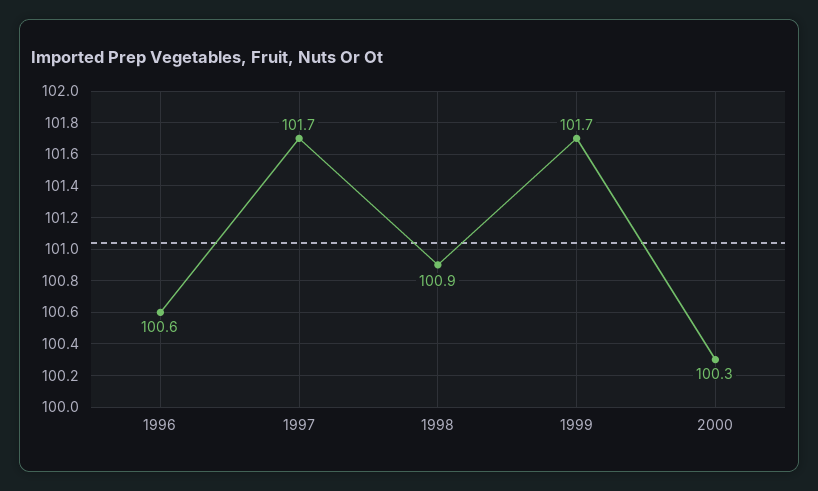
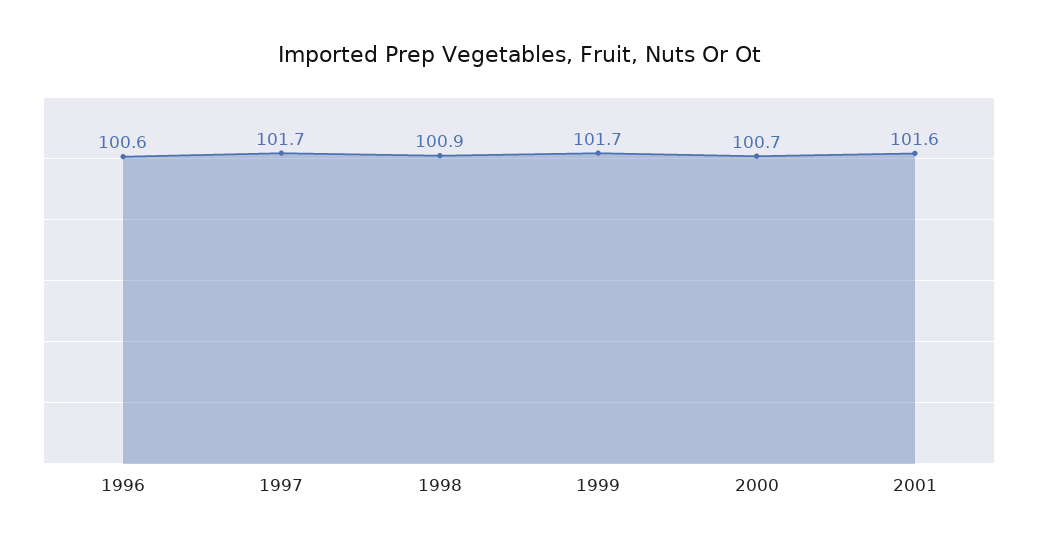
2000: 100.3 -> 100.7
2001: none -> 101.6

